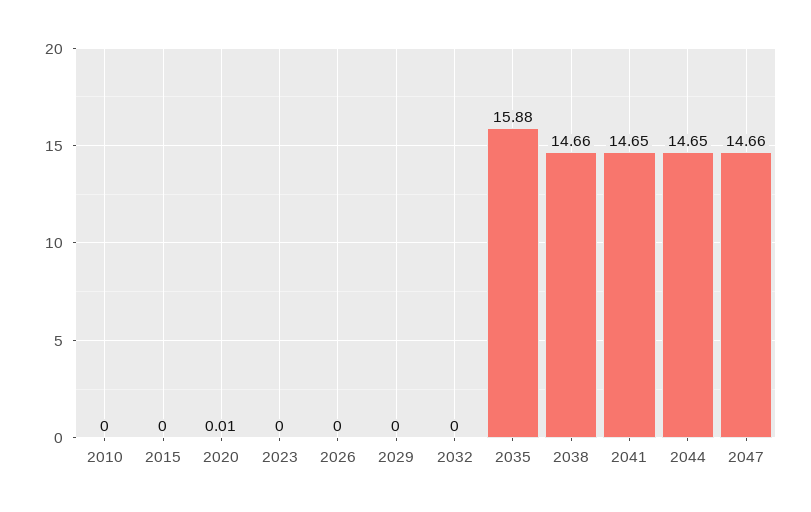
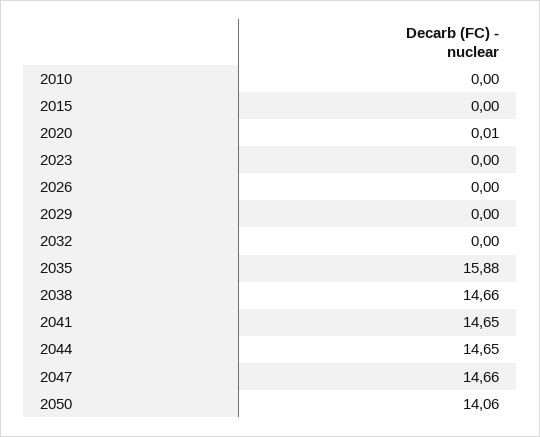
2050: none -> 14.06

